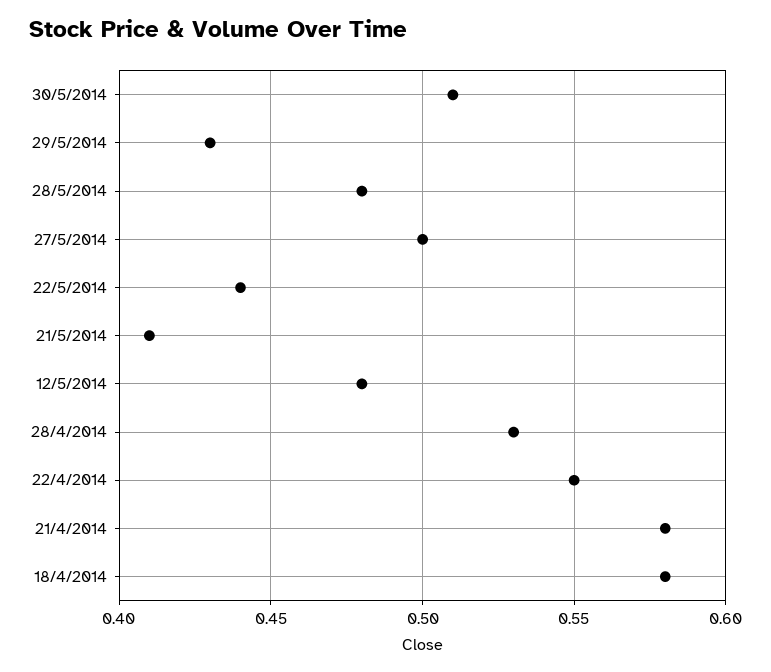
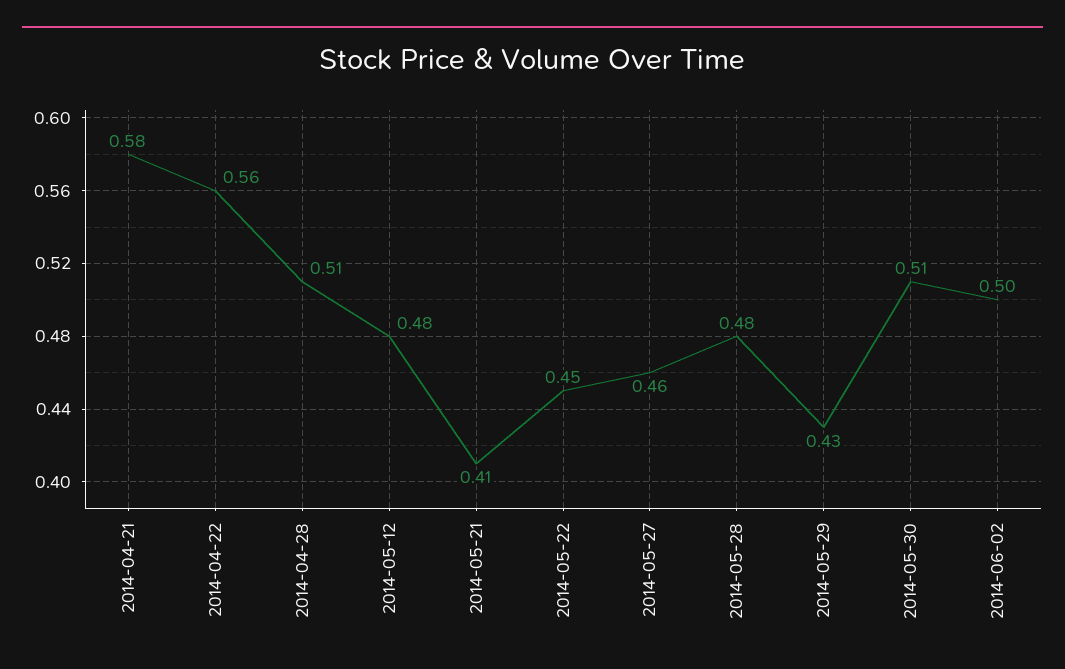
27/5/2014: 0.5 -> 0.46
22/5/2014: 0.44 -> 0.45
28/4/2014: 0.53 -> 0.51
22/4/2014: 0.55 -> 0.56
18/4/2014: 0.58 -> none
2014-06-02: none -> 0.5

